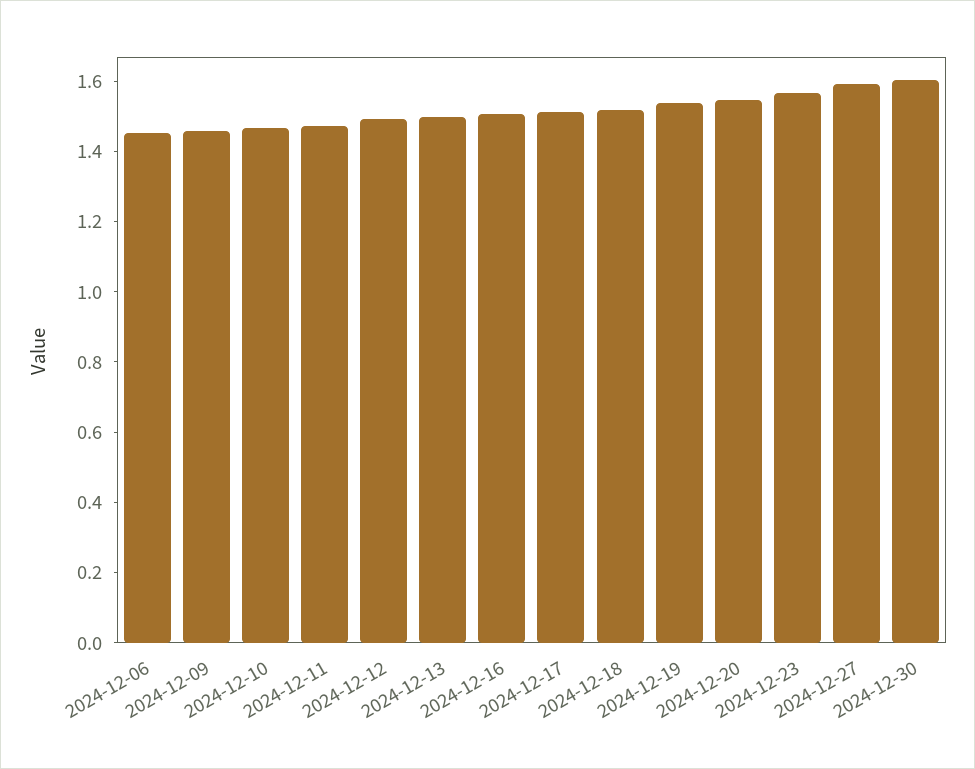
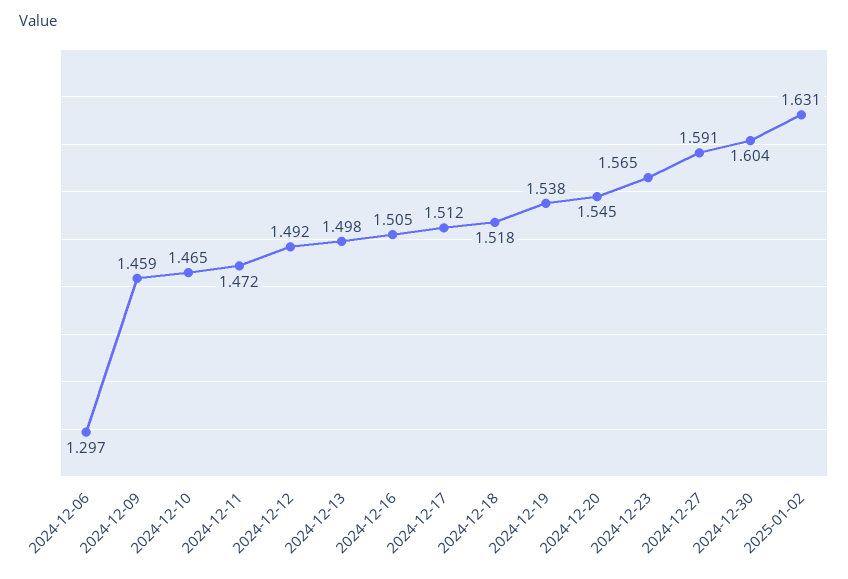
2024-12-06: 1.45 -> 1.297
2025-01-02: none -> 1.631

